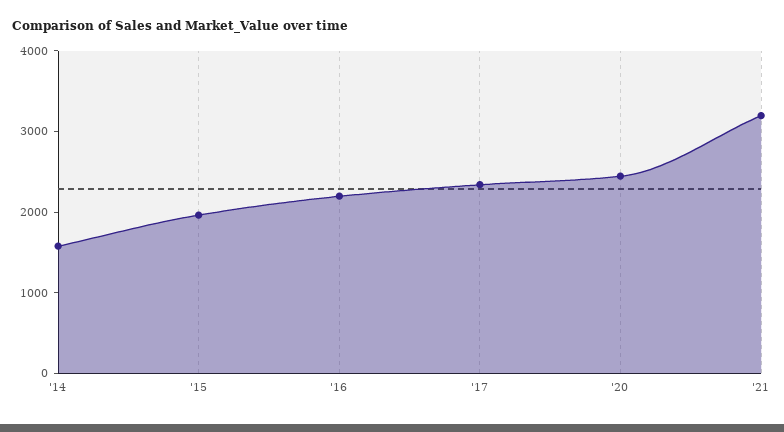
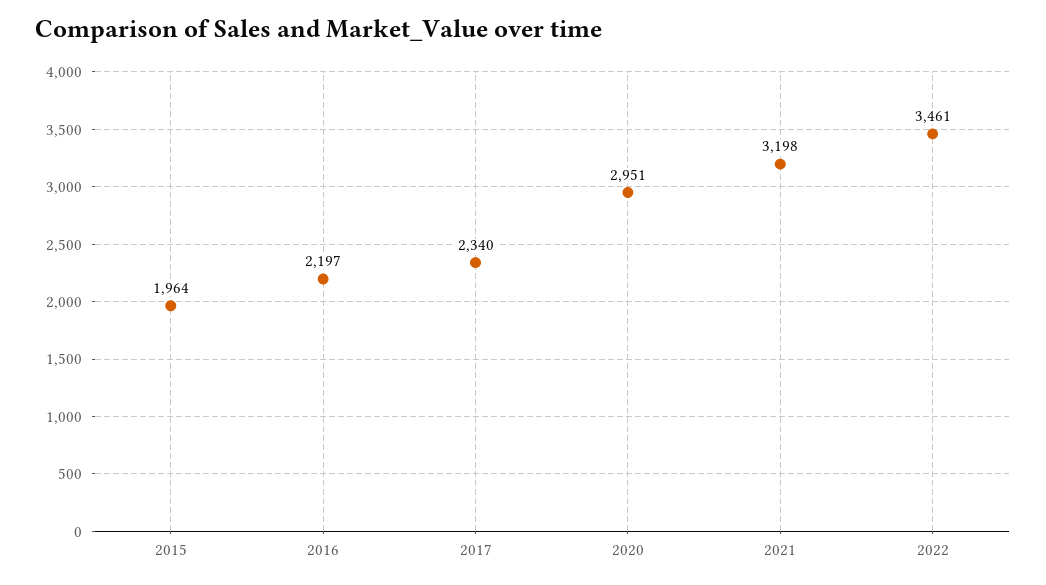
'14: 1600 -> none
'20: 2400 -> 2951
2022: none -> 3461

